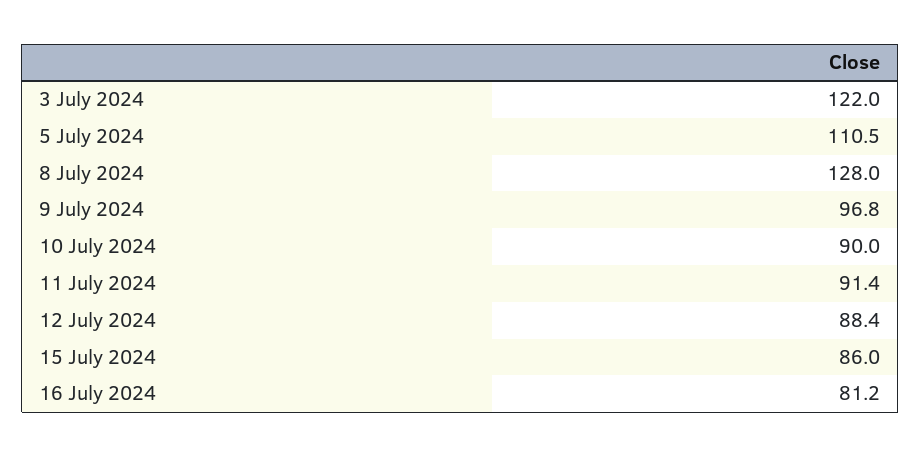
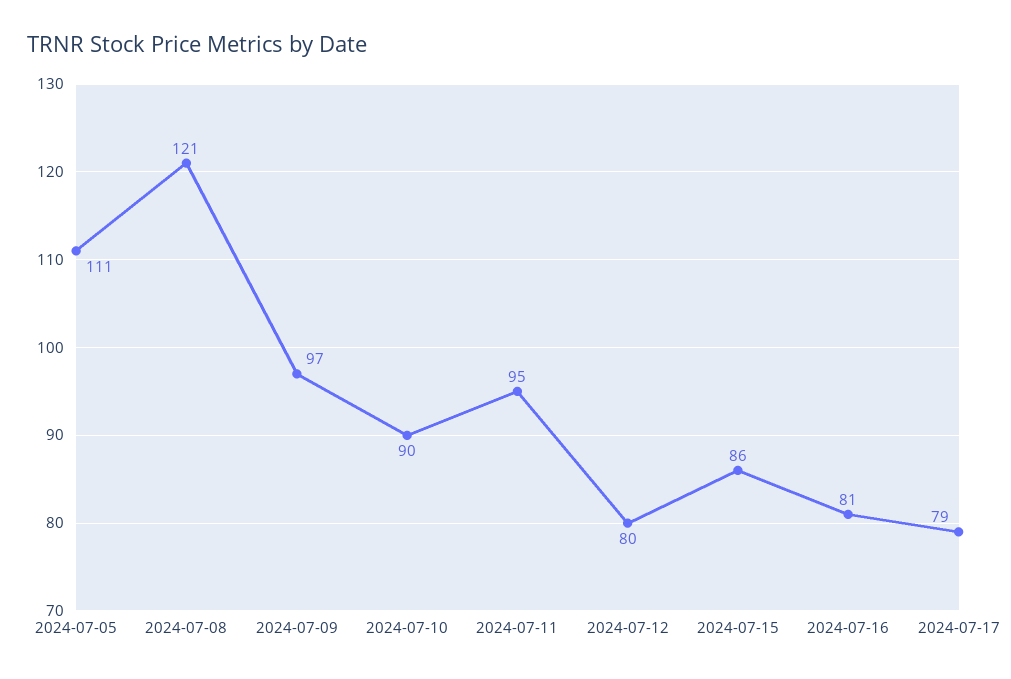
3 July 2024: 122 -> none
8 July 2024: 128 -> 121
11 July 2024: 91.4 -> 95
12 July 2024: 88.4 -> 80
2024-07-17: none -> 79

